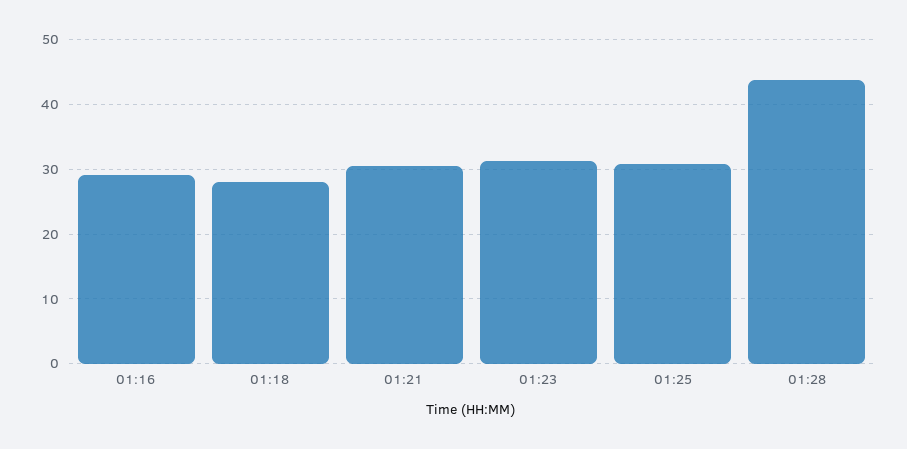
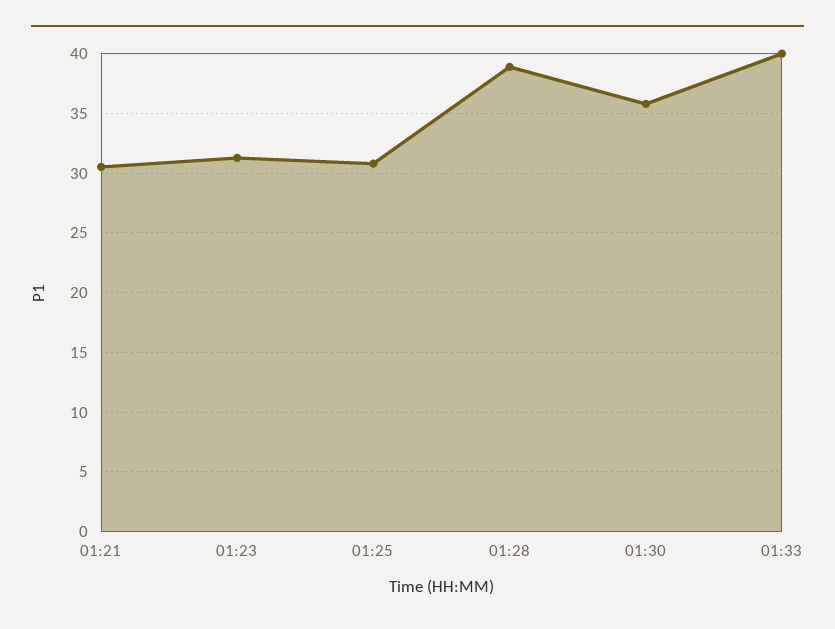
01:16: 29 -> none
01:18: 28 -> none
01:28: 44 -> 39
01:30: none -> 36
01:33: none -> 40

